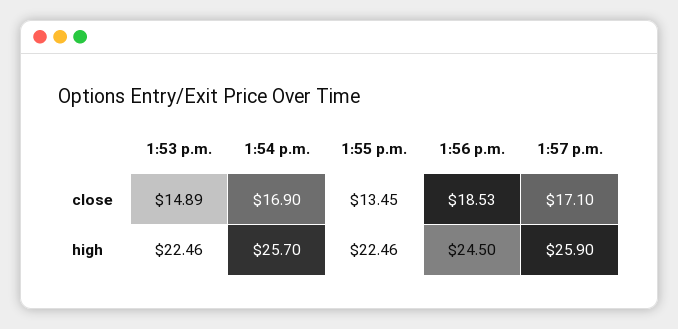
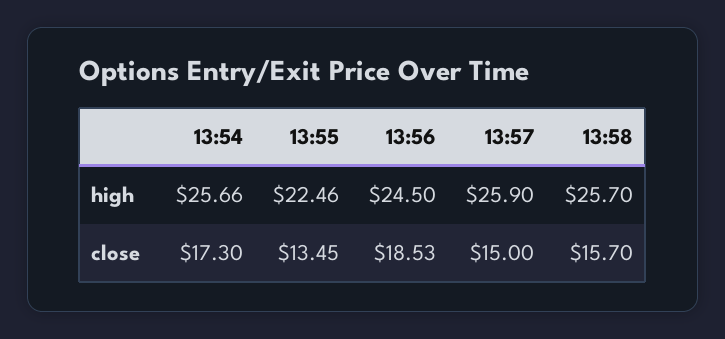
1:53 p.m., close: 14.89 -> none
1:54 p.m., close: 16.9 -> 17.3
1:57 p.m., close: 17.1 -> 15
1:53 p.m., high: 22.46 -> none
1:54 p.m., high: 25.7 -> 25.66
13:58, high: none -> 25.7
13:58, close: none -> 15.7

